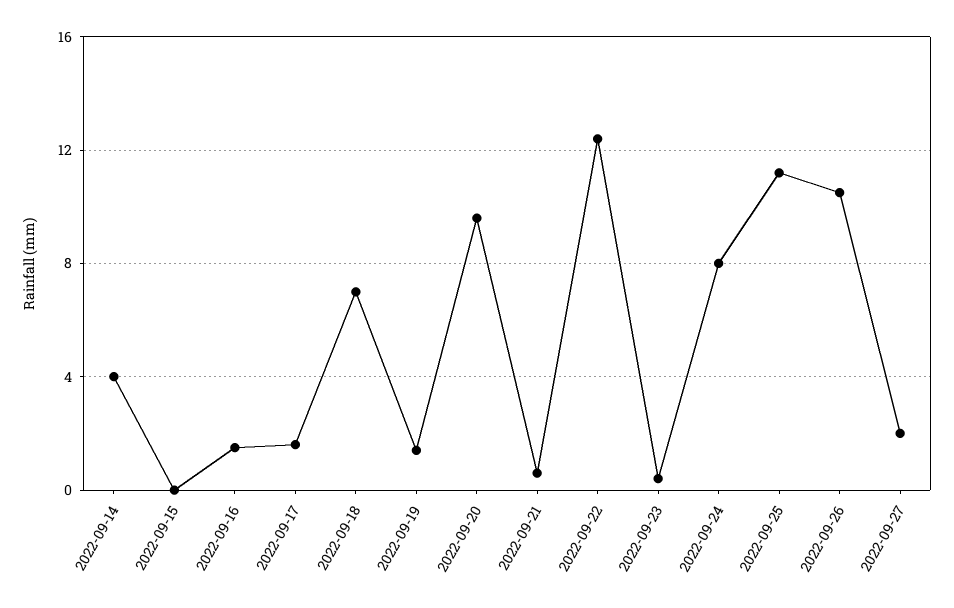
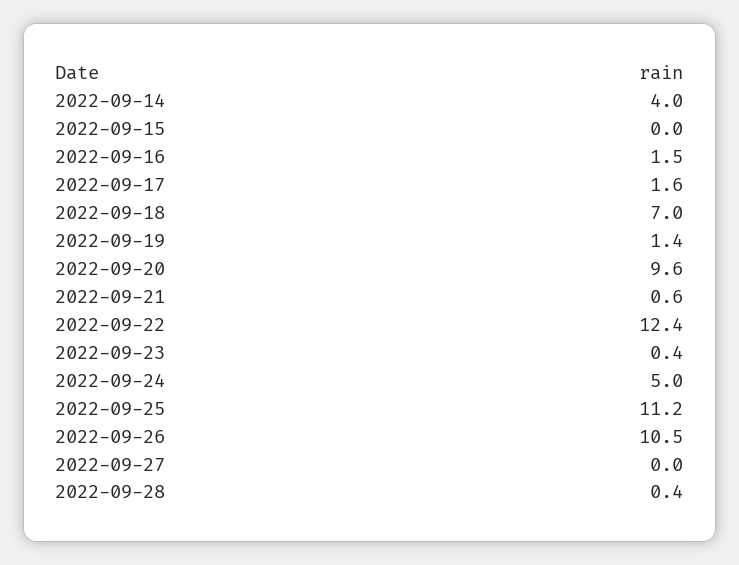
2022-09-24: 8 -> 5
2022-09-27: 2 -> 0
2022-09-28: none -> 0.4

